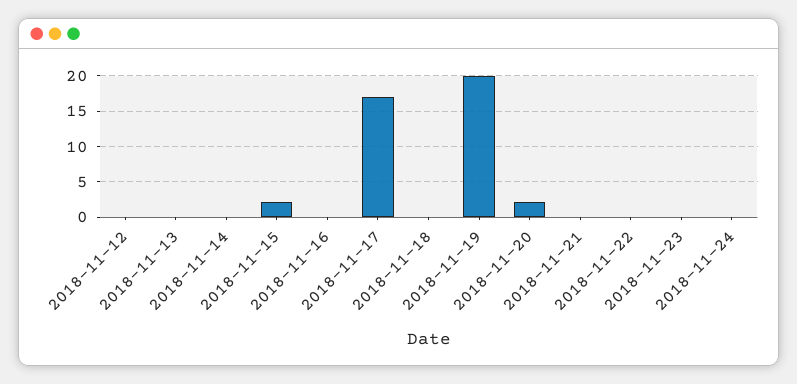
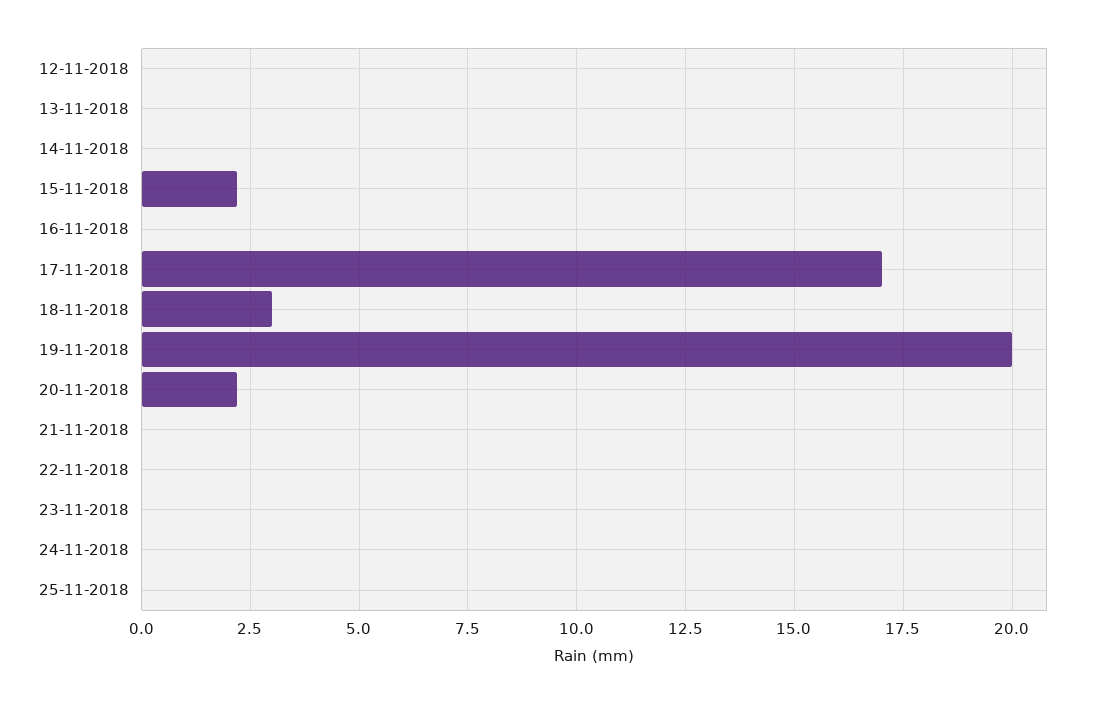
2018-11-18: 0 -> 3
25-11-2018: none -> 0

